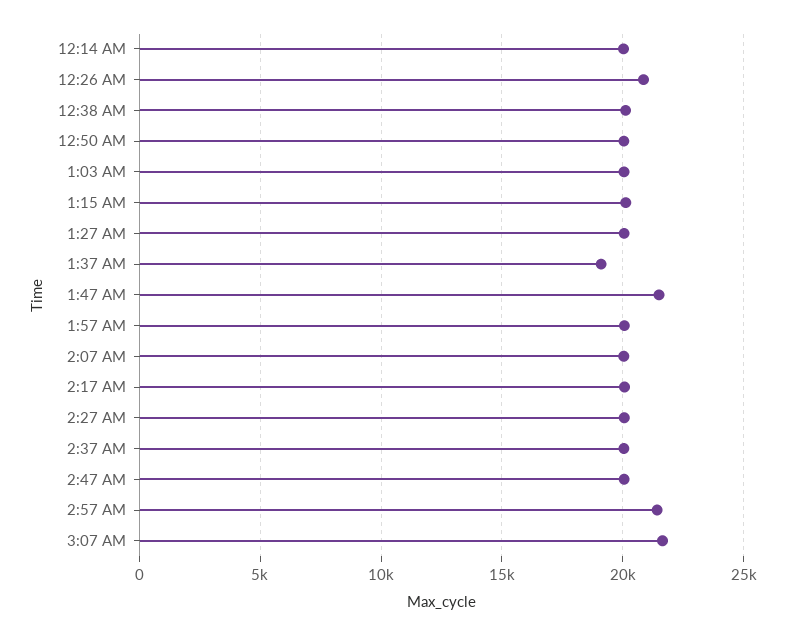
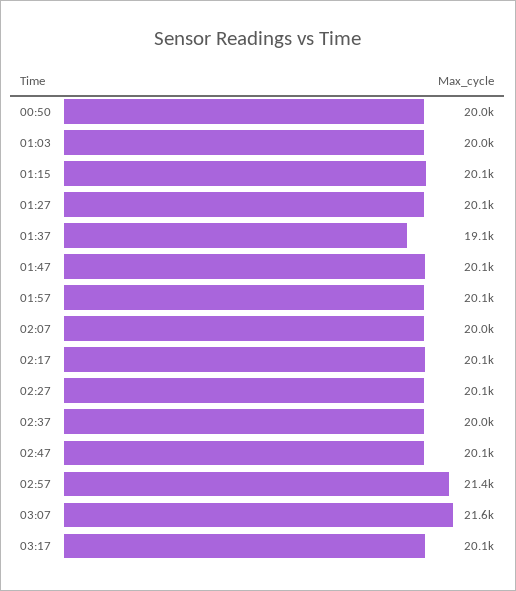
12:14 AM: 20000 -> none
12:26 AM: 21000 -> none
12:38 AM: 20000 -> none
1:47 AM: 21500 -> 20100
03:17: none -> 20100

